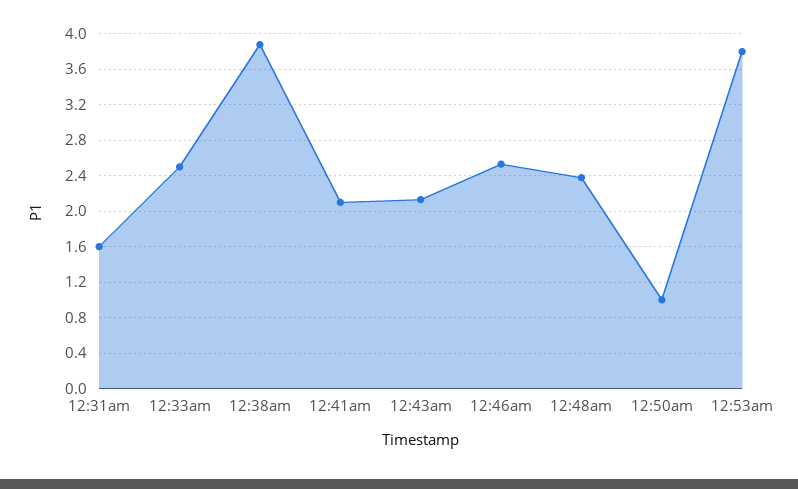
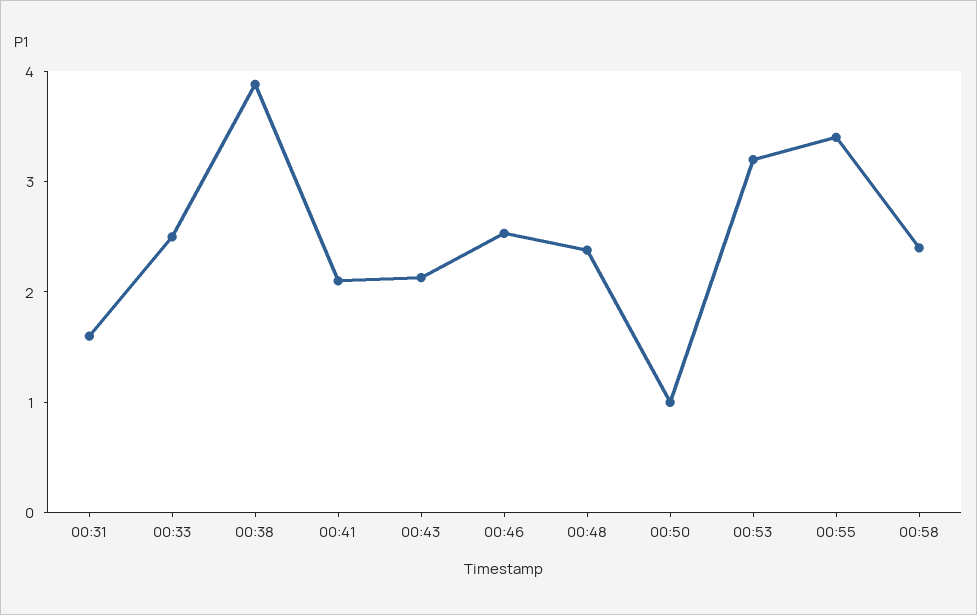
12:53am: 3.8 -> 3.2
00:55: none -> 3.4
00:58: none -> 2.4

